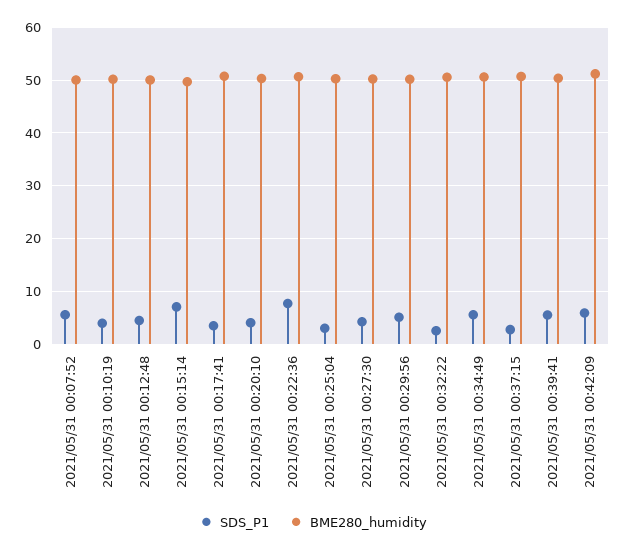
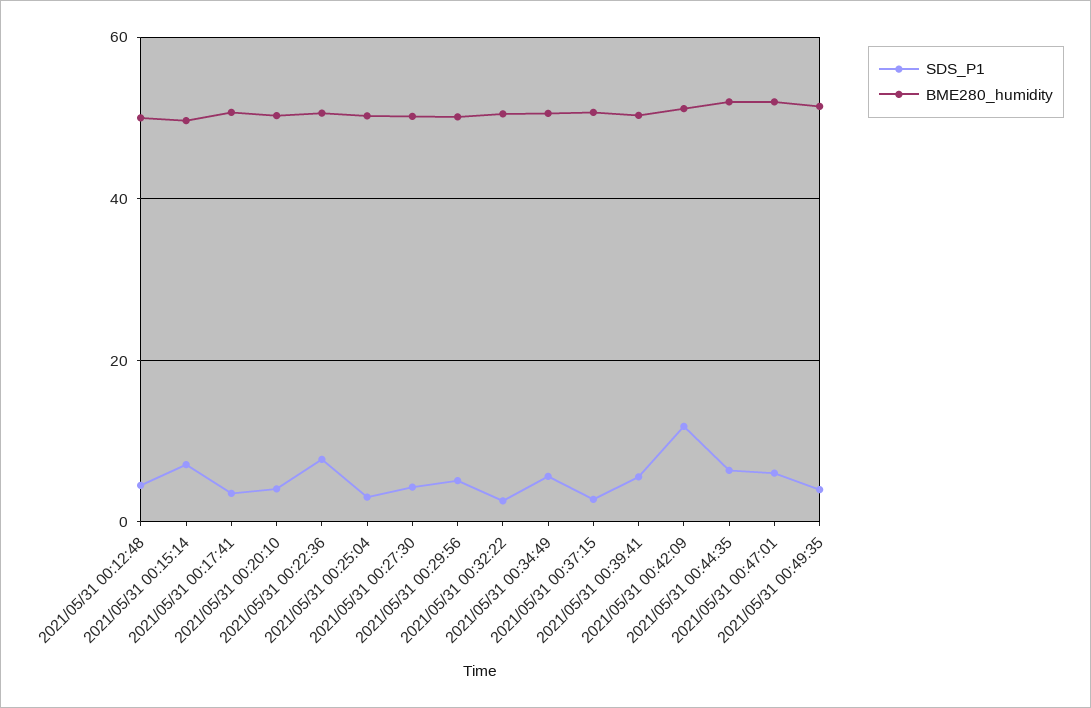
SDS_P1, 2021/05/31 00:07:52: 6 -> none
BME280_humidity, 2021/05/31 00:07:52: 50 -> none
SDS_P1, 2021/05/31 00:10:19: 4 -> none
BME280_humidity, 2021/05/31 00:10:19: 50 -> none
SDS_P1, 2021/05/31 00:42:09: 6 -> 12
SDS_P1, 2021/05/31 00:44:35: none -> 6
BME280_humidity, 2021/05/31 00:44:35: none -> 52
SDS_P1, 2021/05/31 00:47:01: none -> 6
BME280_humidity, 2021/05/31 00:47:01: none -> 52
SDS_P1, 2021/05/31 00:49:35: none -> 4
BME280_humidity, 2021/05/31 00:49:35: none -> 52

